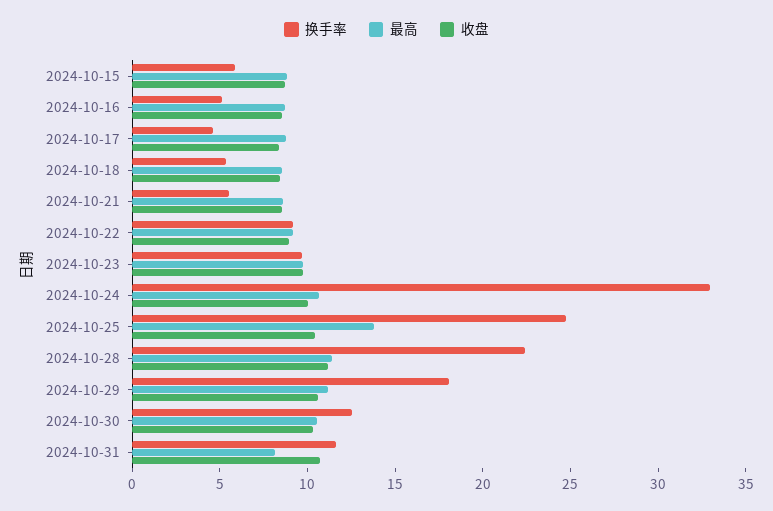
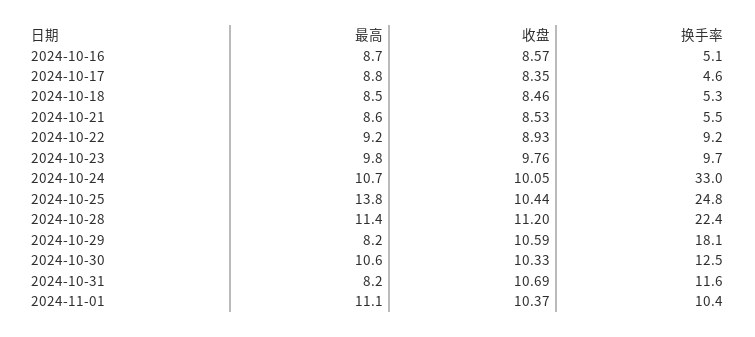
换手率, 2024-10-15: 6 -> none
最高, 2024-10-15: 9 -> none
收盘, 2024-10-15: 9 -> none
最高, 2024-10-29: 11 -> 8.2
最高, 2024-11-01: none -> 11.1
收盘, 2024-11-01: none -> 10.37
换手率, 2024-11-01: none -> 10.4

